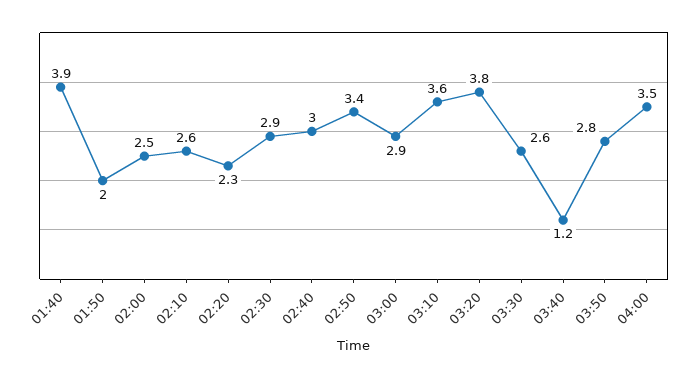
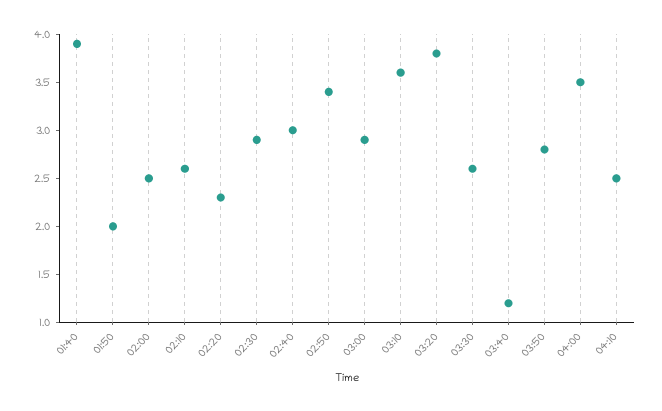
04:10: none -> 2.5

